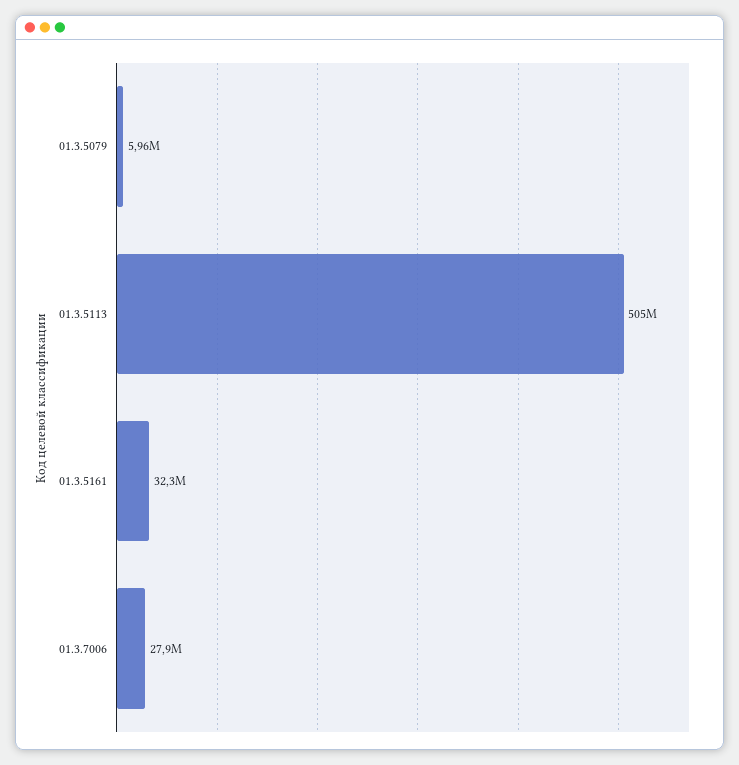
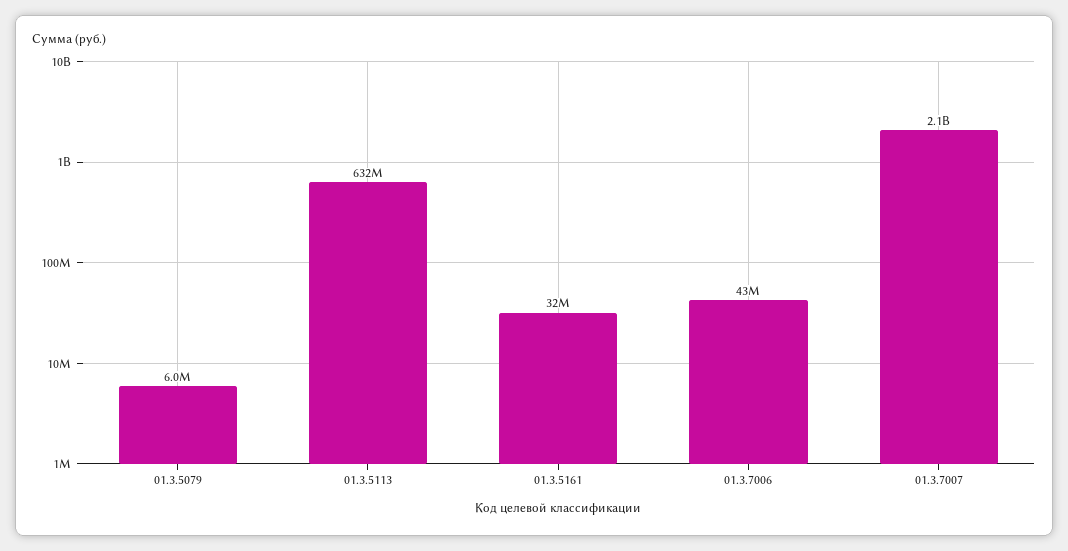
01.3.5113: 505000000 -> 632000000
01.3.7006: 27900000 -> 43000000
01.3.7007: none -> 2100000000

